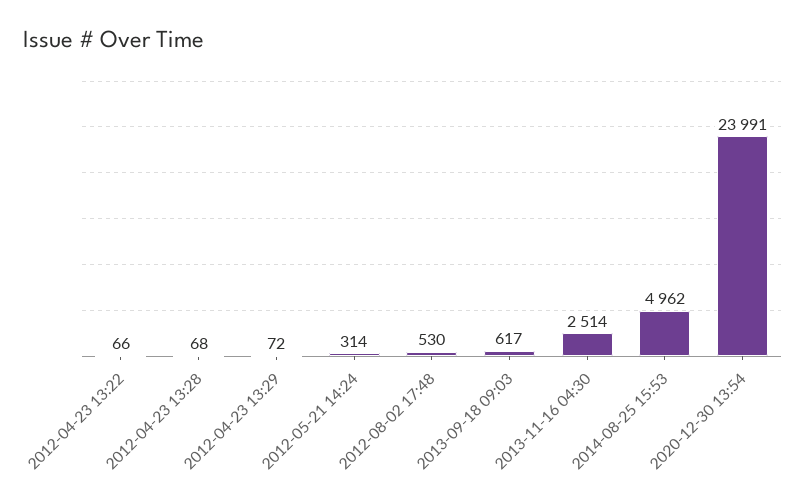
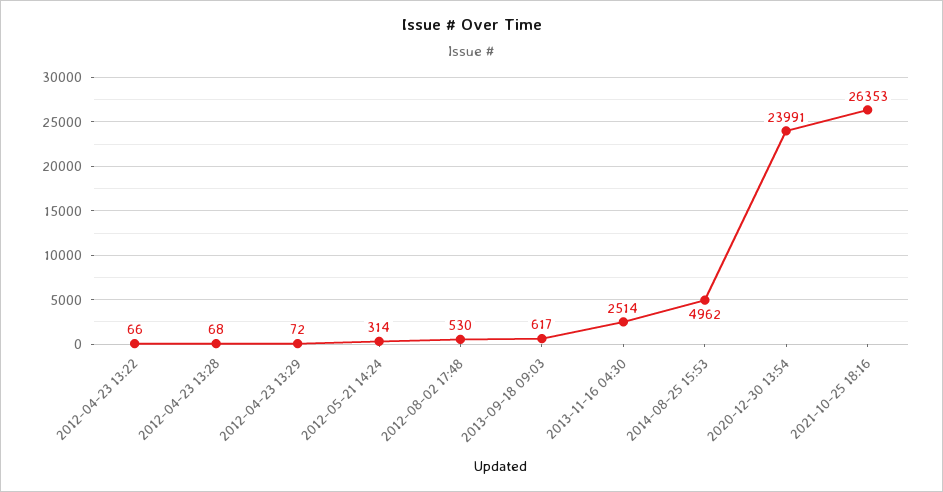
2021-10-25 18:16: none -> 26353

